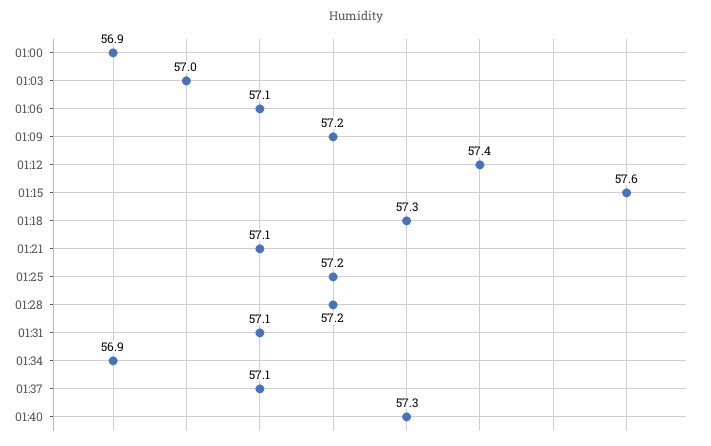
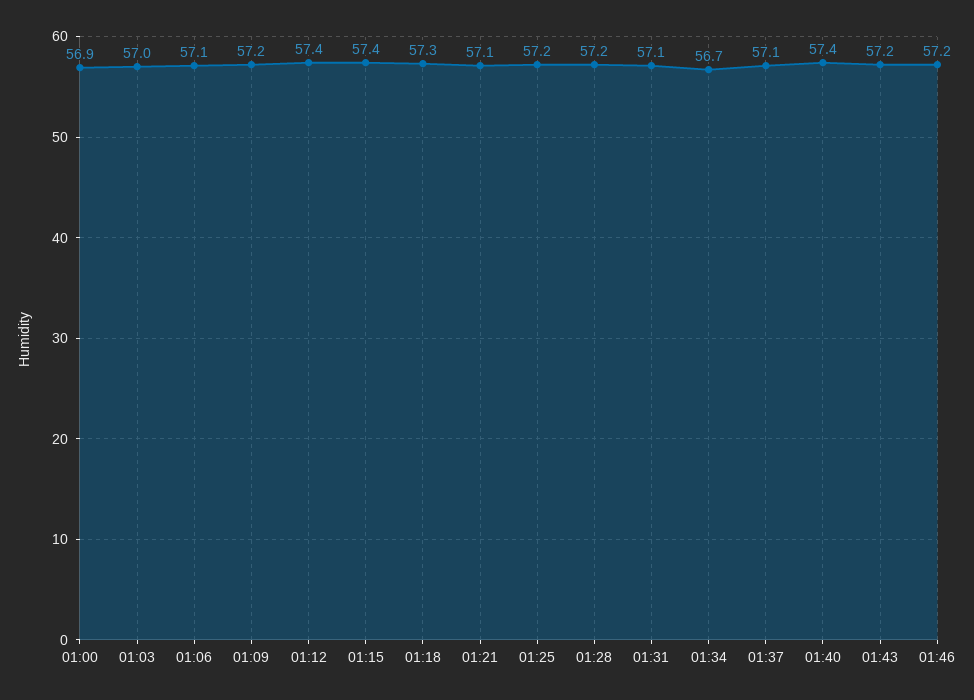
01:15: 57.6 -> 57.4
01:34: 56.9 -> 56.7
01:40: 57.3 -> 57.4
01:43: none -> 57.2
01:46: none -> 57.2

